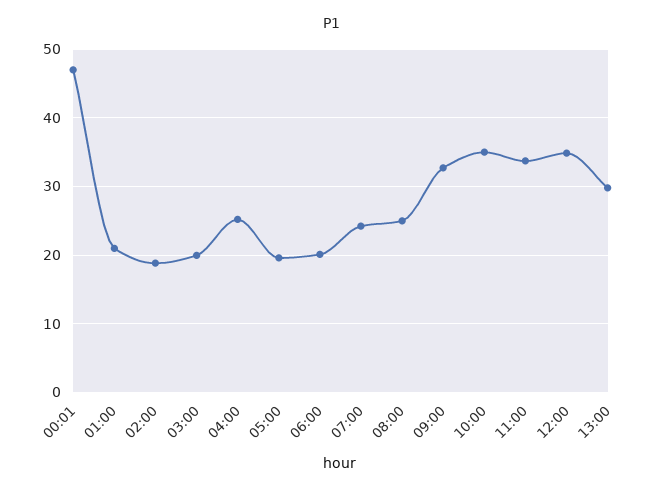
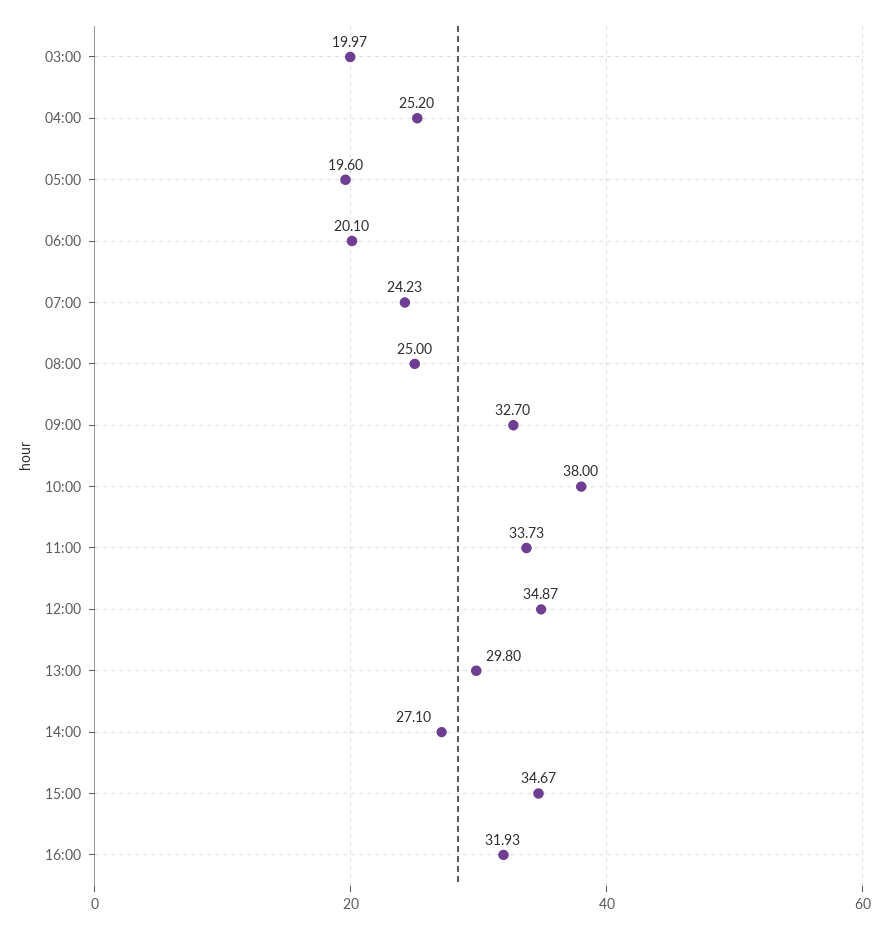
00:01: 47 -> none
01:00: 21 -> none
02:00: 19 -> none
10:00: 35 -> 38
14:00: none -> 27.1
15:00: none -> 34.67
16:00: none -> 31.93

